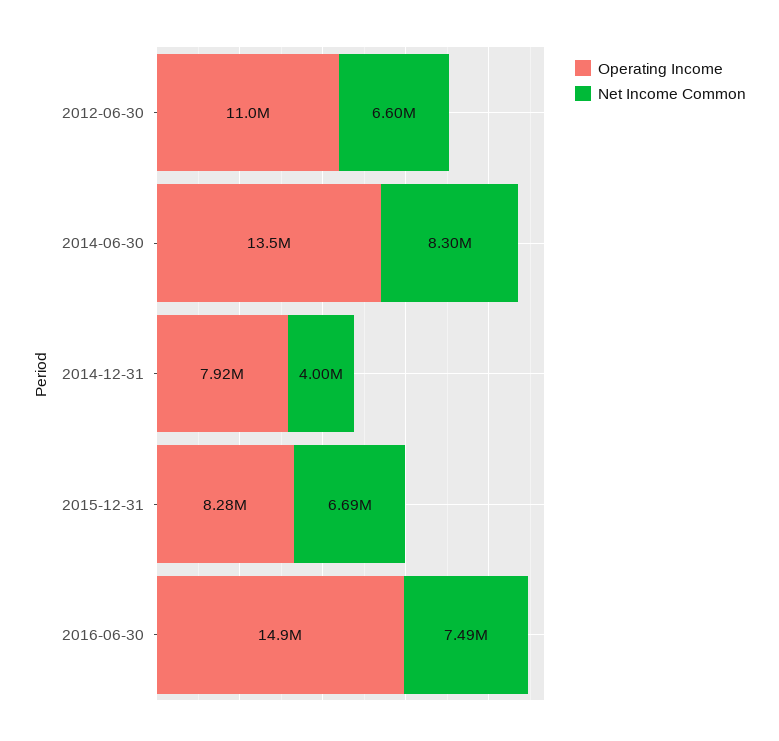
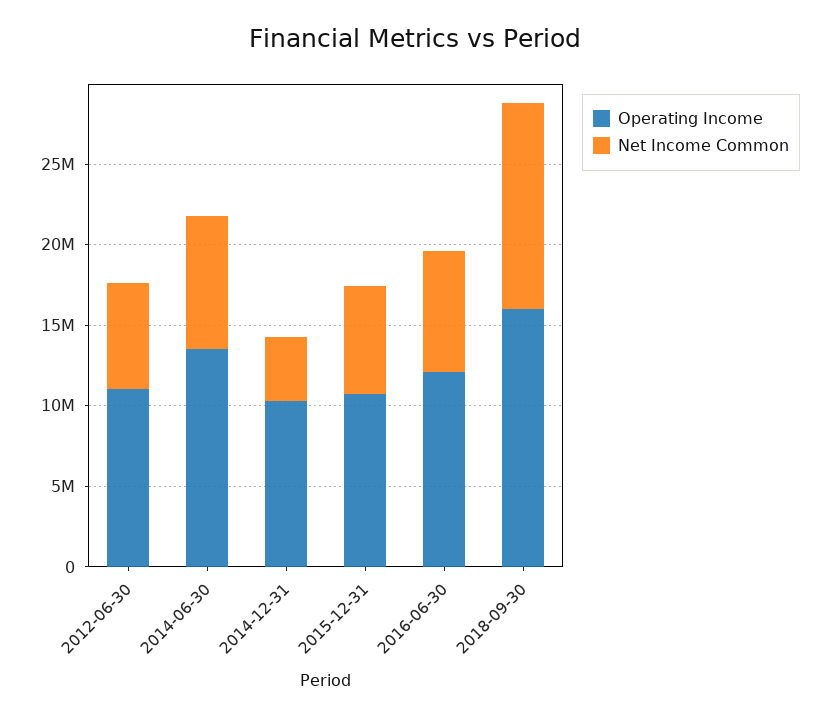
Operating Income, 2014-12-31: 7920000 -> 10000000
Operating Income, 2015-12-31: 8280000 -> 11000000
Operating Income, 2016-06-30: 14900000 -> 12000000
Operating Income, 2018-09-30: none -> 16000000
Net Income Common, 2018-09-30: none -> 13000000

